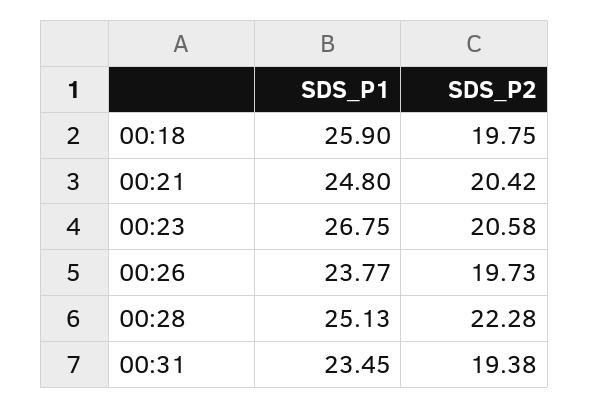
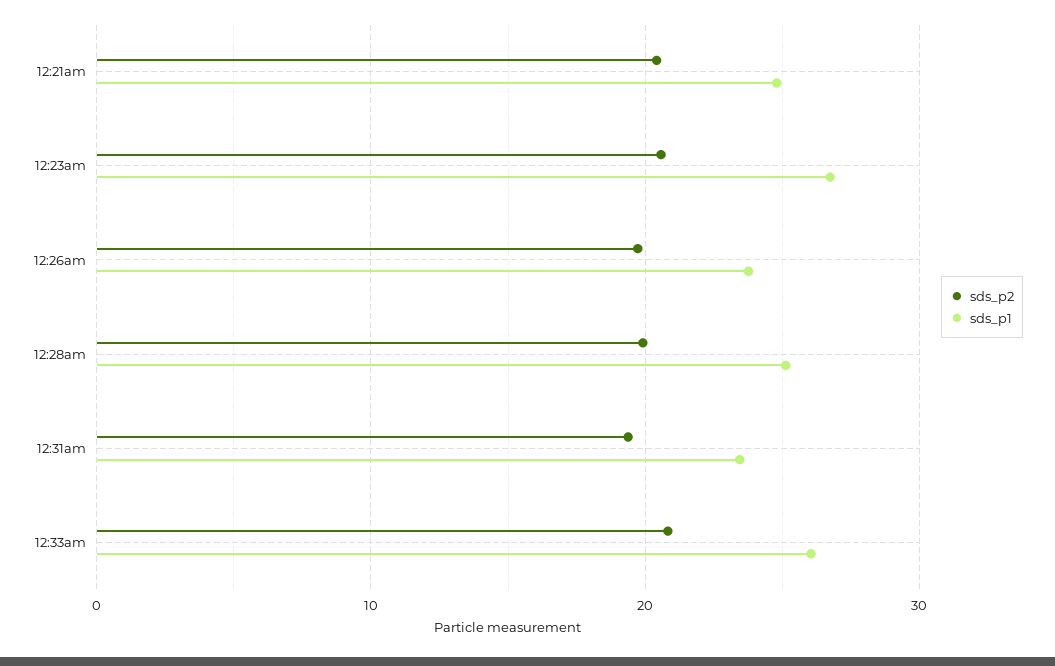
SDS_P1, 00:18: 25.9 -> none
SDS_P2, 00:18: 19.75 -> none
SDS_P2, 00:28: 22.28 -> 20
SDS_P2, 12:33am: none -> 21
SDS_P1, 12:33am: none -> 26

